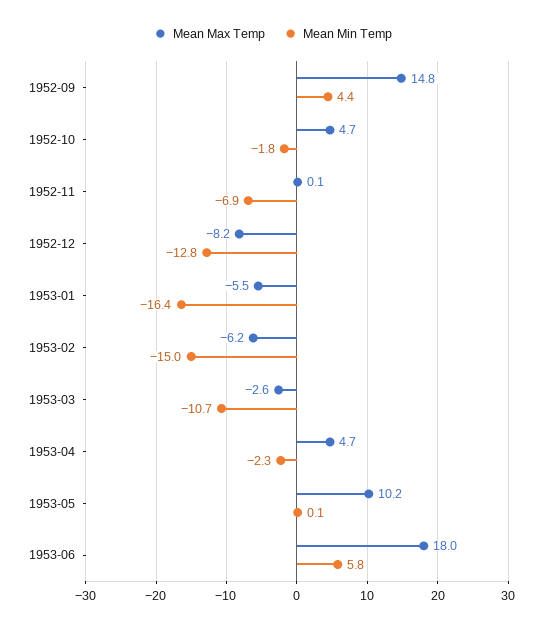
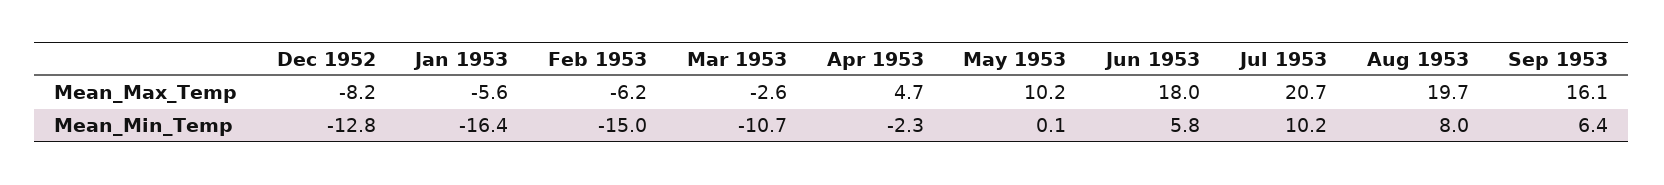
Mean Max Temp, 1952-09: 14.8 -> none
Mean Min Temp, 1952-09: 4.4 -> none
Mean Max Temp, 1952-10: 4.7 -> none
Mean Min Temp, 1952-10: -1.8 -> none
Mean Max Temp, 1952-11: 0.1 -> none
Mean Min Temp, 1952-11: -6.9 -> none
Mean Max Temp, 1953-01: -5.5 -> -5.6
Mean Max Temp, Jul 1953: none -> 20.7
Mean Max Temp, Aug 1953: none -> 19.7
Mean Max Temp, Sep 1953: none -> 16.1
Mean Min Temp, Jul 1953: none -> 10.2
Mean Min Temp, Aug 1953: none -> 8
Mean Min Temp, Sep 1953: none -> 6.4

